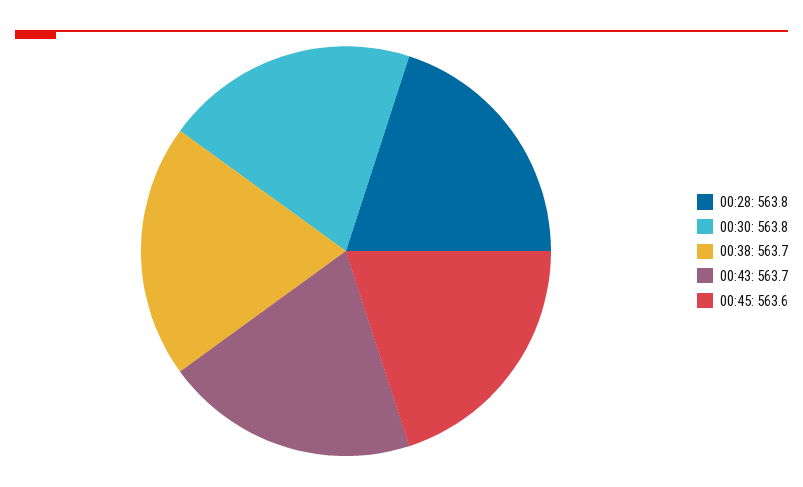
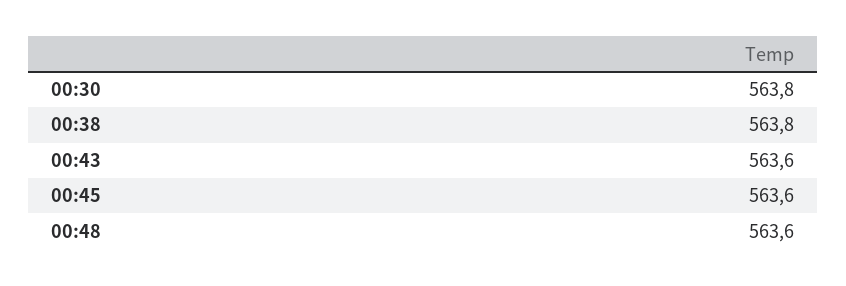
00:28: 563.8 -> none
00:38: 563.7 -> 563.8
00:43: 563.7 -> 563.6
00:48: none -> 563.6

